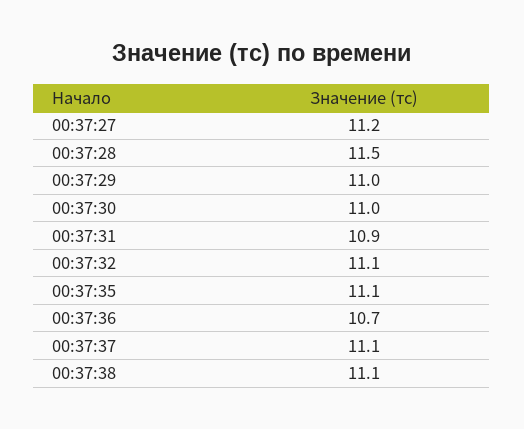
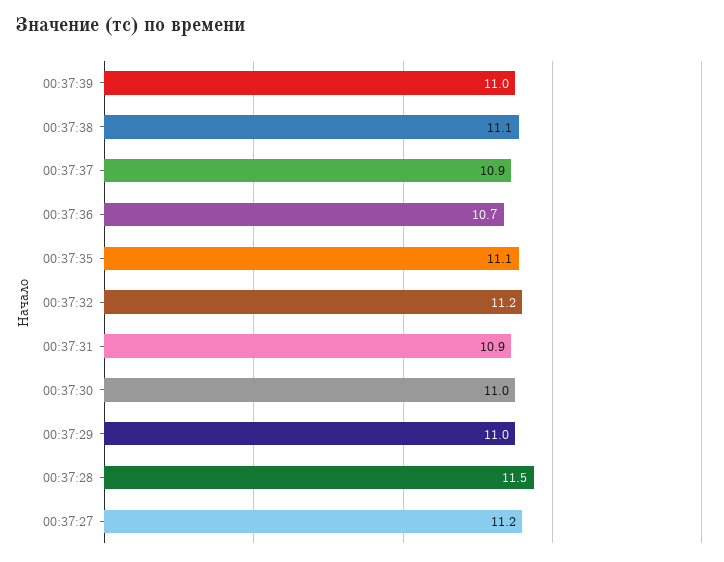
00:37:32: 11.1 -> 11.2
00:37:37: 11.1 -> 10.9
00:37:39: none -> 11

